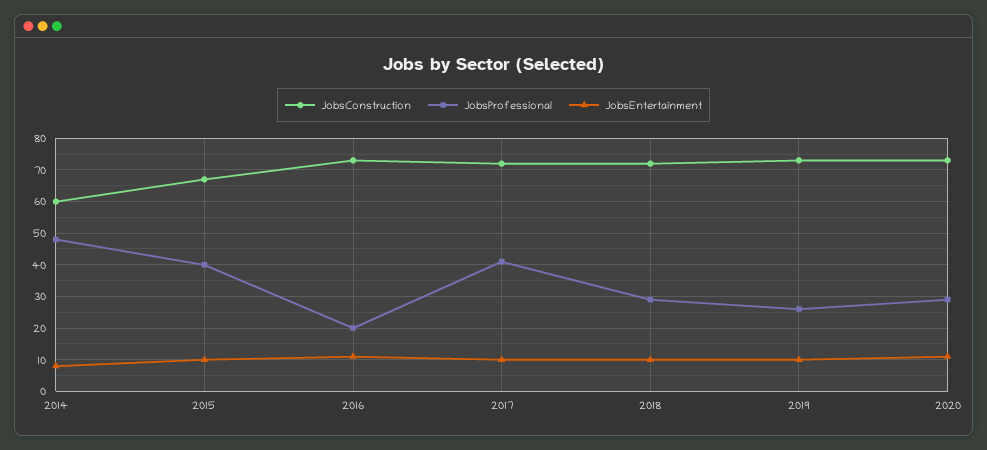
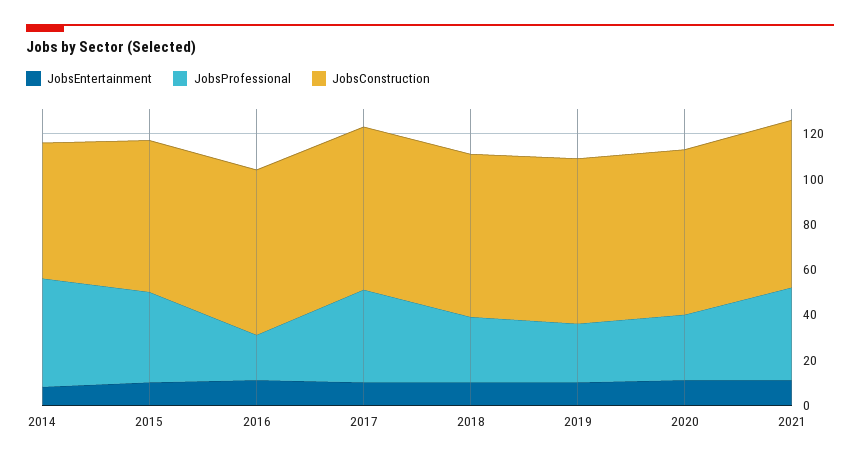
JobsEntertainment, 2021: none -> 10
JobsProfessional, 2021: none -> 40
JobsConstruction, 2021: none -> 75

